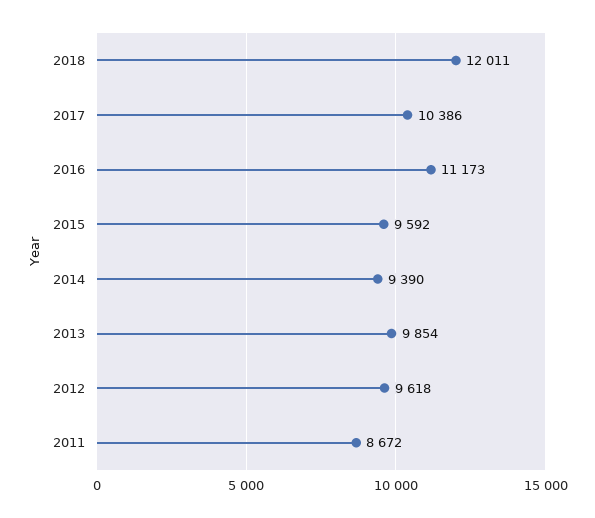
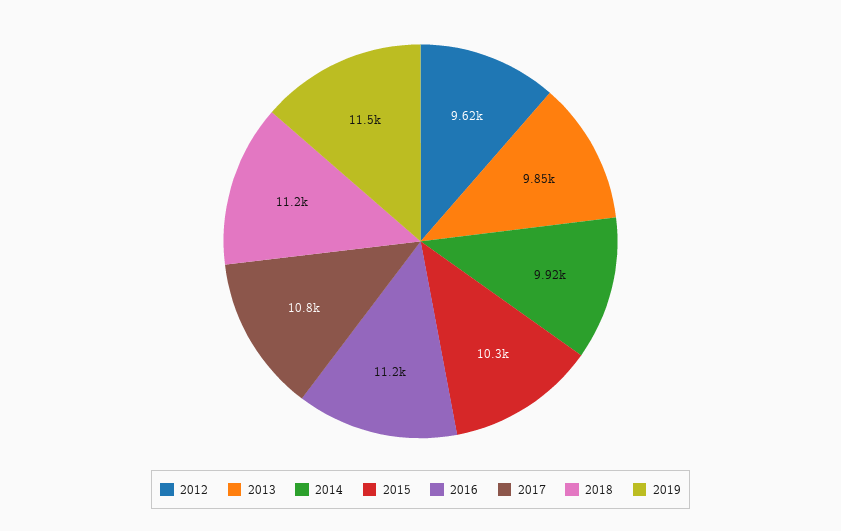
2018: 12011 -> 11200
2017: 10386 -> 10800
2015: 9592 -> 10300
2014: 9390 -> 9920
2011: 8672 -> none
2019: none -> 11500

